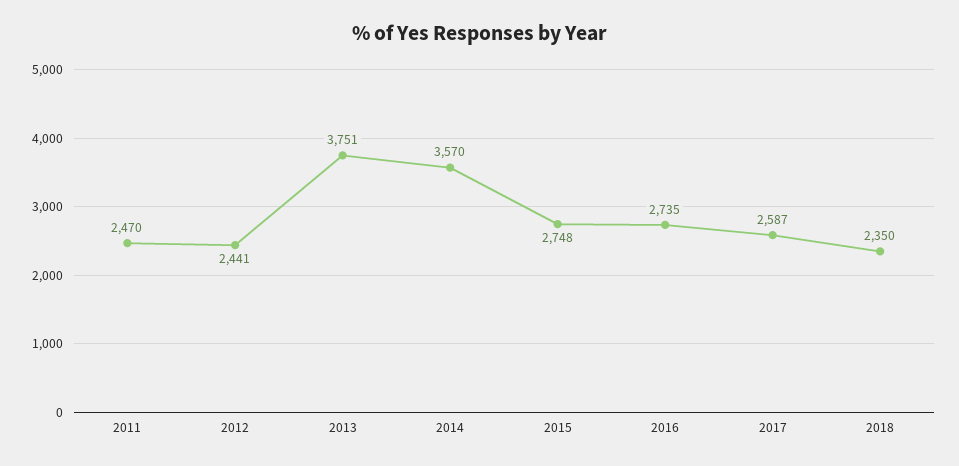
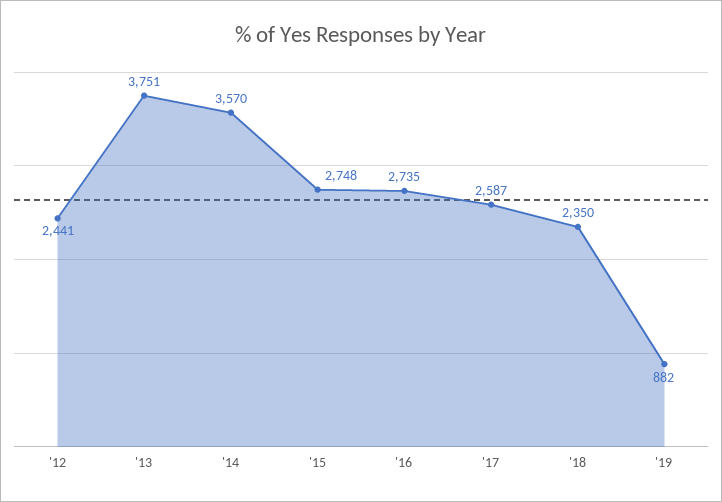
2011: 2470 -> none
'19: none -> 882

